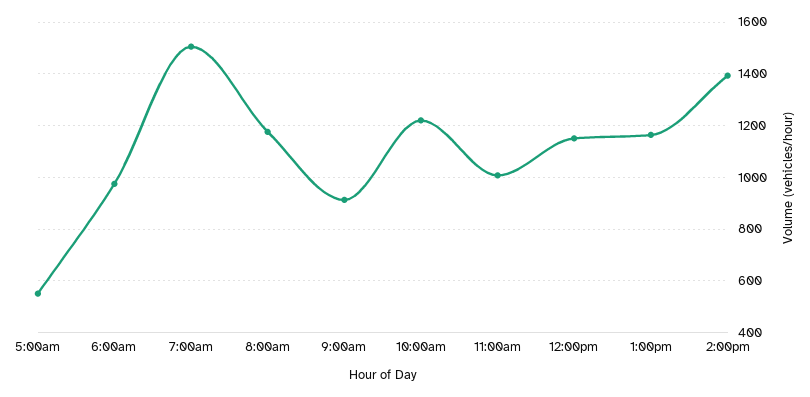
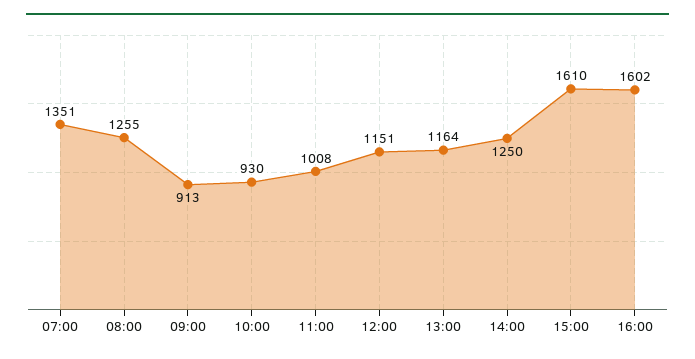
5:00am: 550 -> none
6:00am: 975 -> none
7:00am: 1500 -> 1351
8:00am: 1175 -> 1255
10:00am: 1225 -> 930
2:00pm: 1400 -> 1250
15:00: none -> 1610
16:00: none -> 1602

